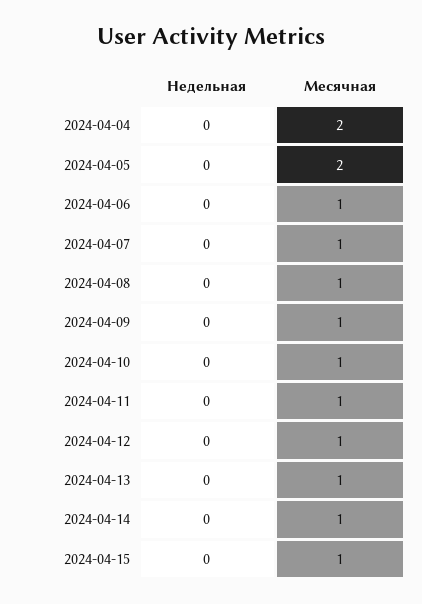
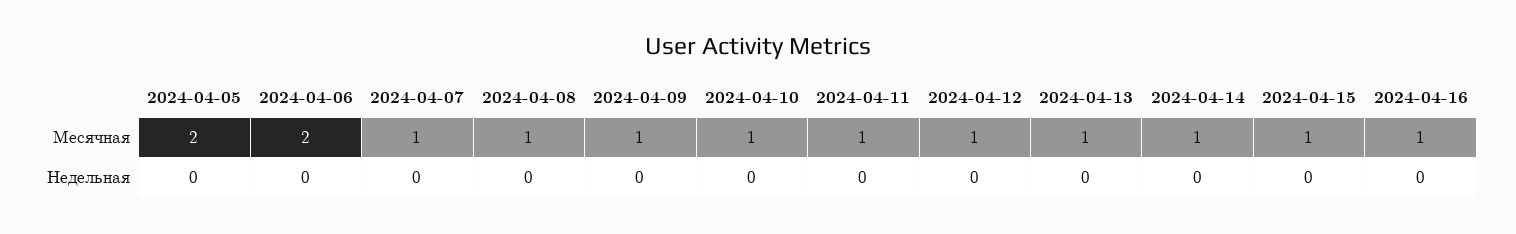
Недельная, 2024-04-04: 0 -> none
Месячная, 2024-04-04: 2 -> none
Месячная, 2024-04-06: 1 -> 2
Месячная, 2024-04-16: none -> 1
Недельная, 2024-04-16: none -> 0

